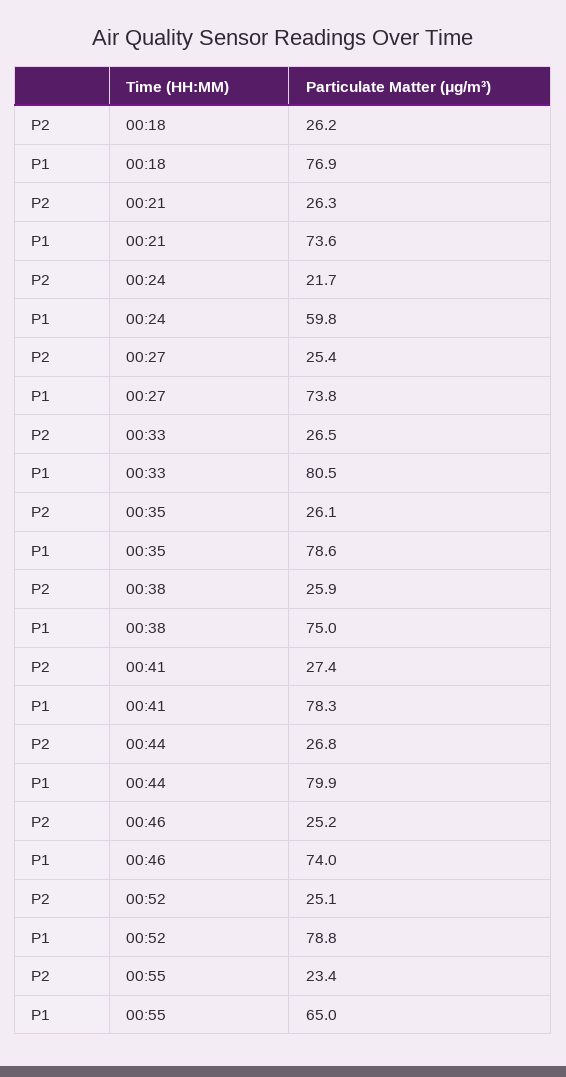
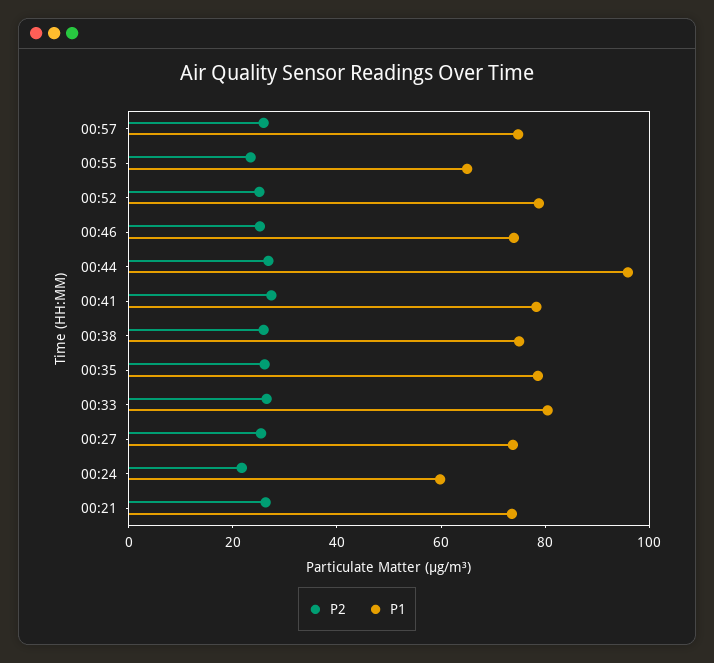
P2, 00:18: 26.2 -> none
P1, 00:18: 76.9 -> none
P1, 00:44: 79.9 -> 95
P2, 00:57: none -> 25
P1, 00:57: none -> 75

